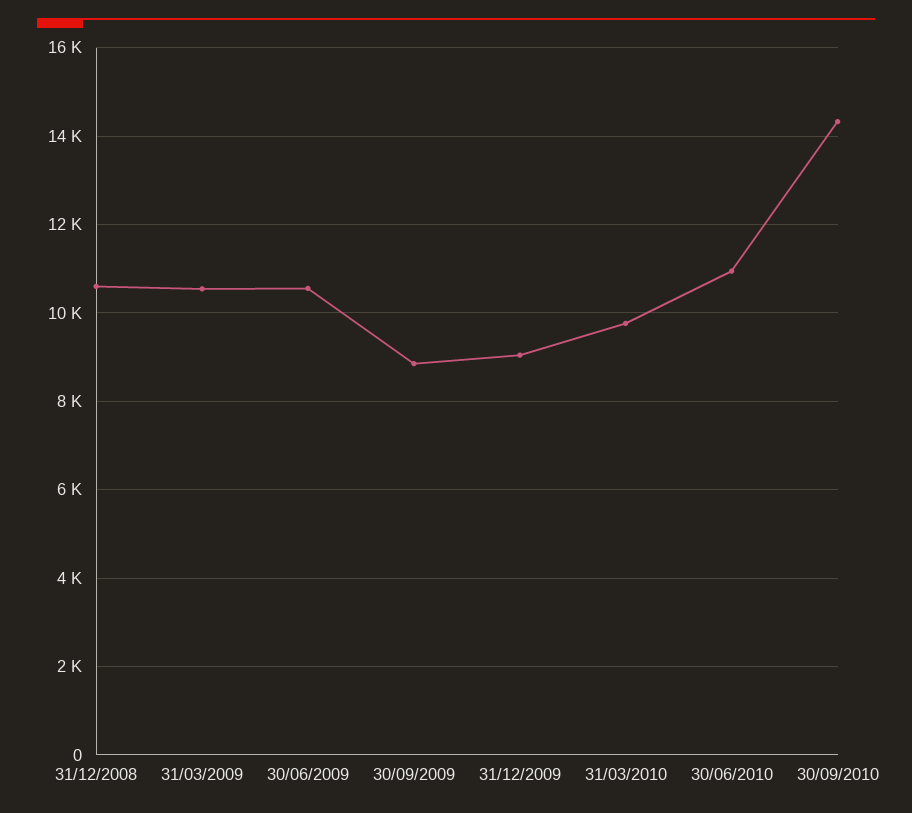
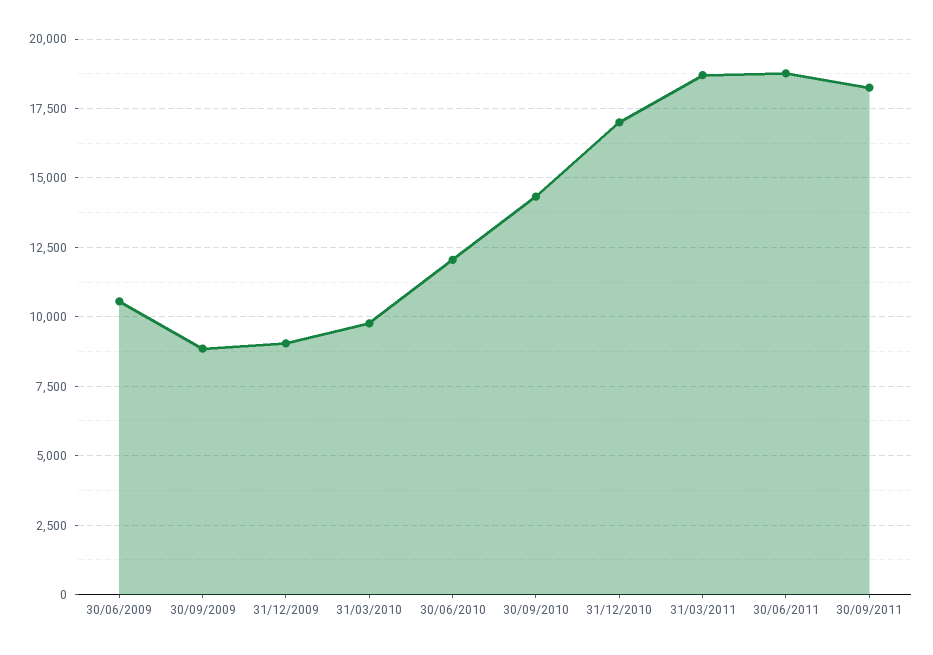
31/12/2008: 10600 -> none
31/03/2009: 10600 -> none
30/06/2010: 11000 -> 12000
31/12/2010: none -> 17000
31/03/2011: none -> 18750
30/06/2011: none -> 18750
30/09/2011: none -> 18250

